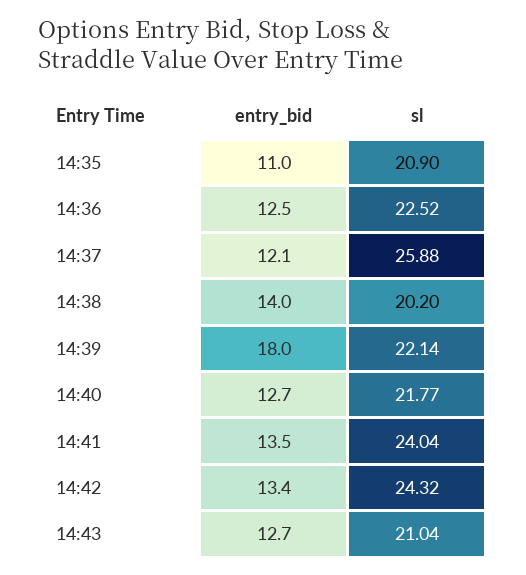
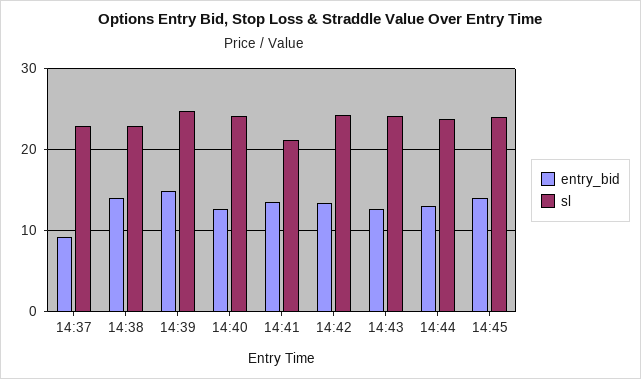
entry_bid, 14:35: 11 -> none
sl, 14:35: 20.9 -> none
entry_bid, 14:36: 12.5 -> none
sl, 14:36: 22.52 -> none
entry_bid, 14:37: 12.1 -> 9
sl, 14:37: 25.88 -> 23
sl, 14:38: 20.2 -> 23
entry_bid, 14:39: 18 -> 15
sl, 14:39: 22.14 -> 25
sl, 14:40: 21.77 -> 24
sl, 14:41: 24.04 -> 21
sl, 14:43: 21.04 -> 24
entry_bid, 14:44: none -> 13
sl, 14:44: none -> 24
entry_bid, 14:45: none -> 14
sl, 14:45: none -> 24

